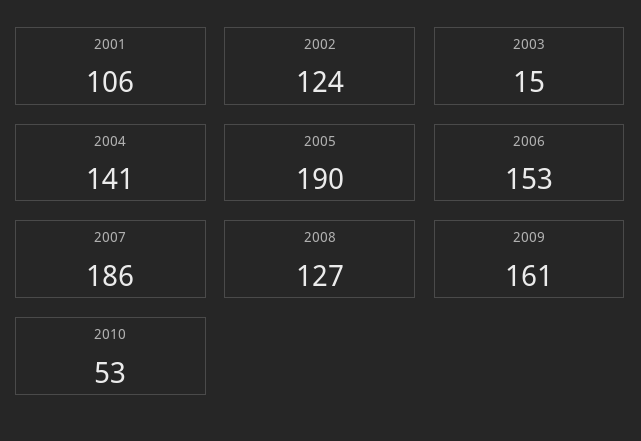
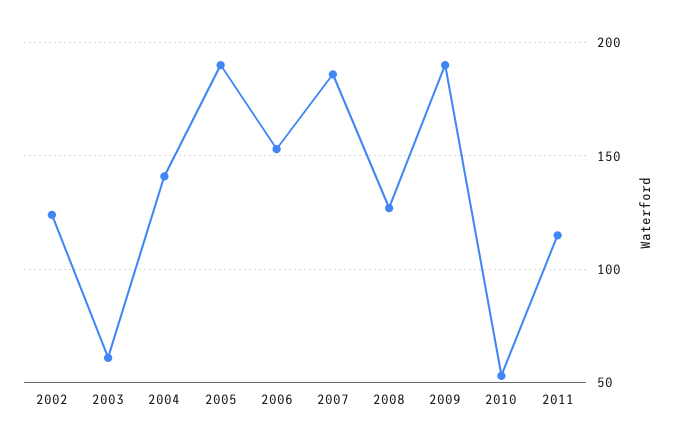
2001: 106 -> none
2003: 15 -> 60
2009: 161 -> 190
2011: none -> 115

